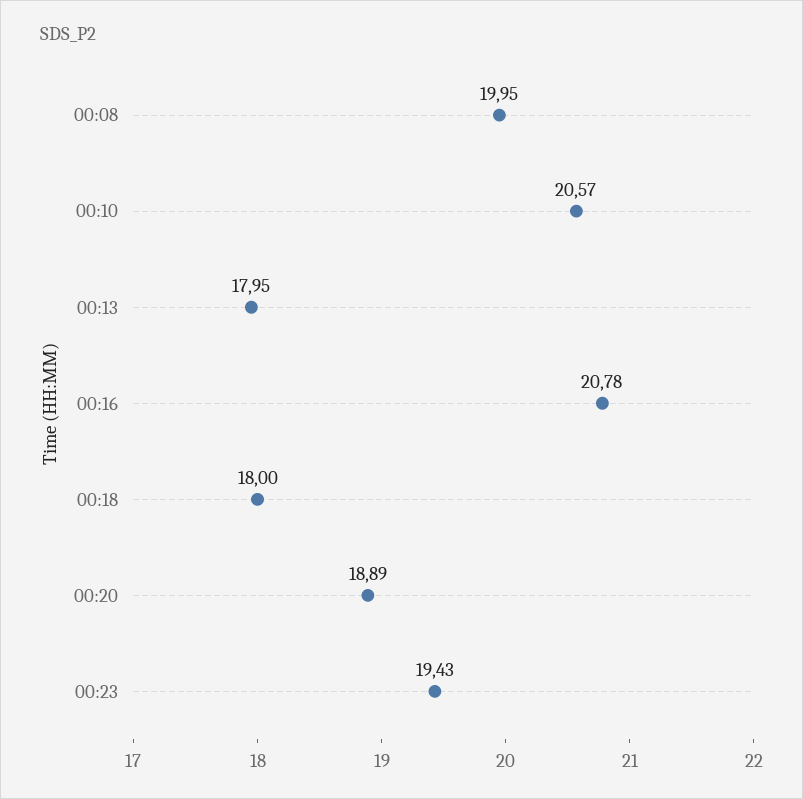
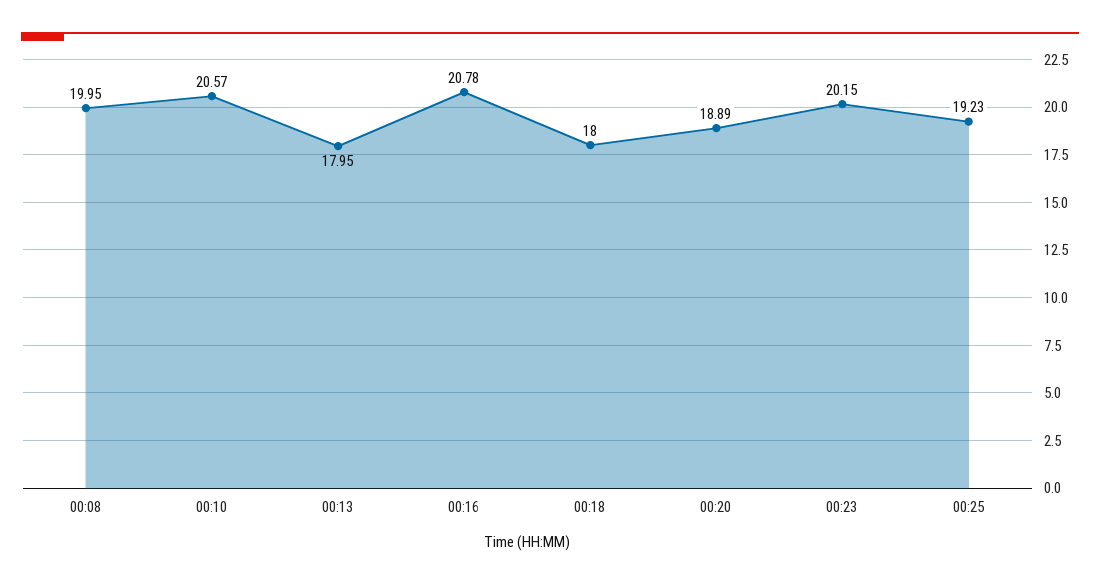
00:23: 19.43 -> 20.15
00:25: none -> 19.23

